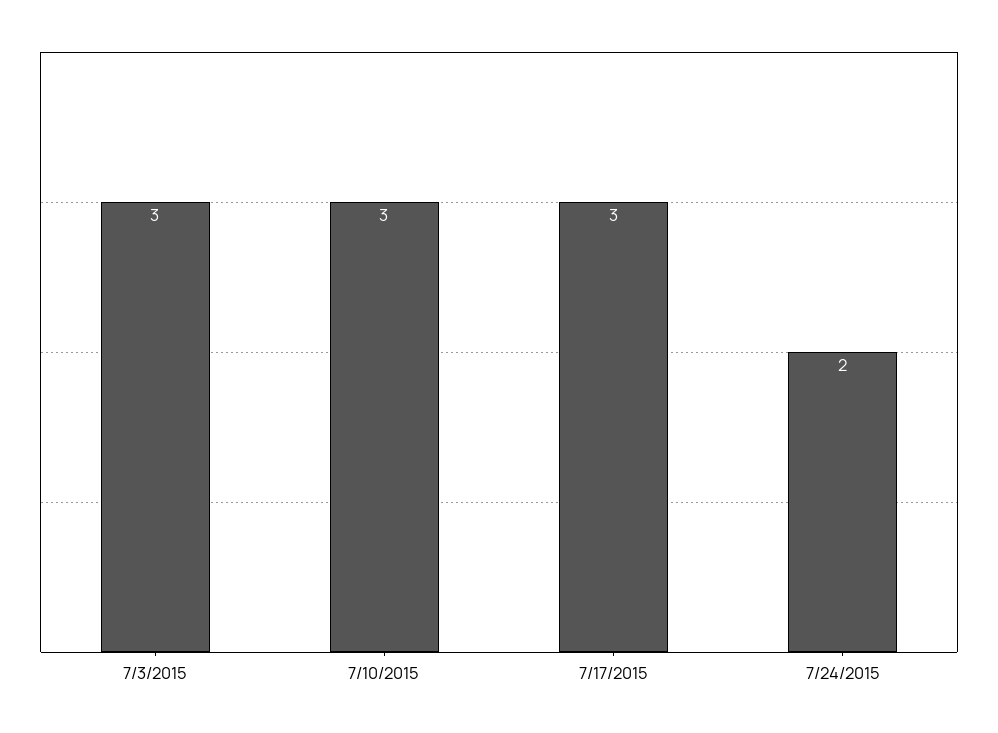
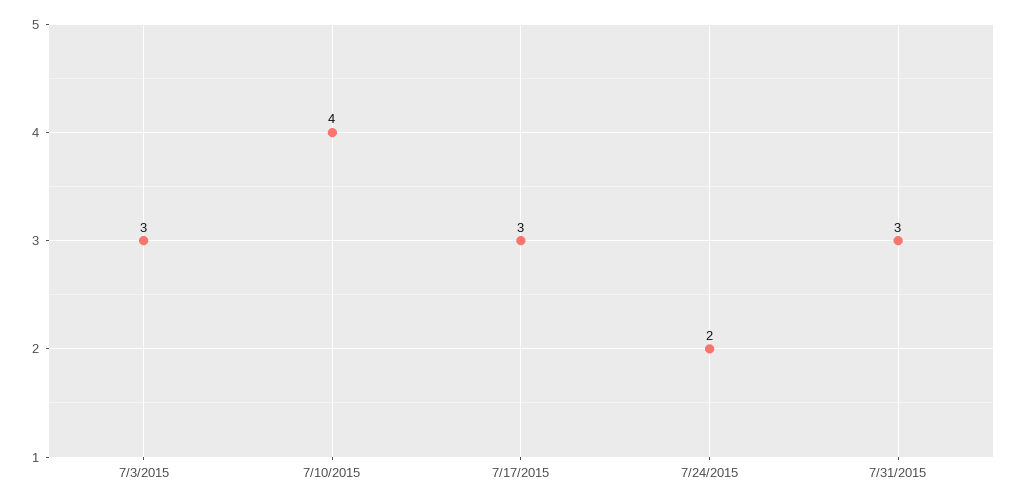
7/10/2015: 3 -> 4
7/31/2015: none -> 3

